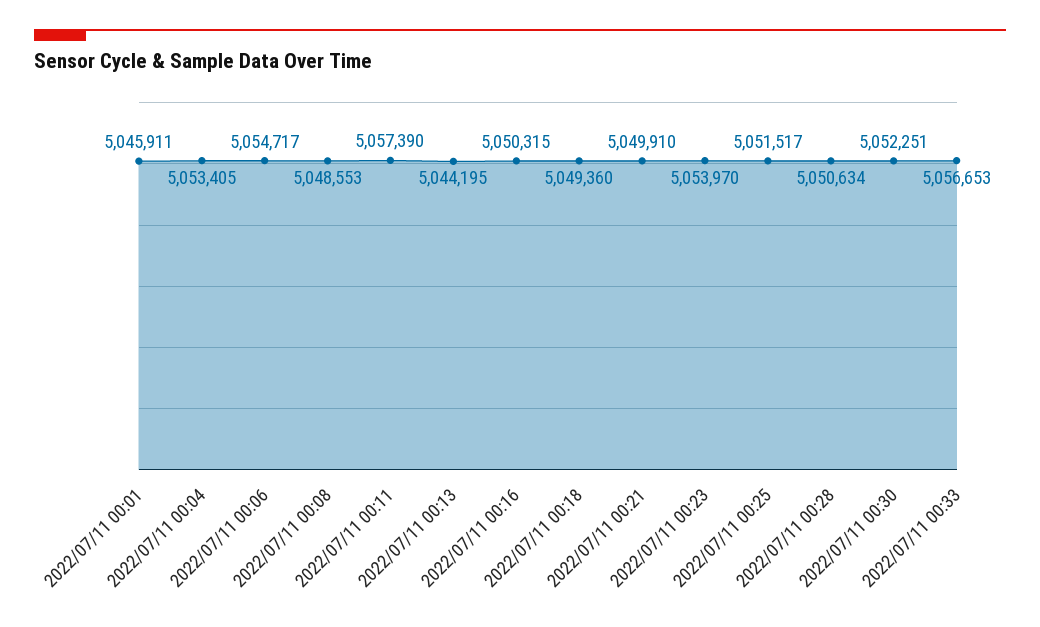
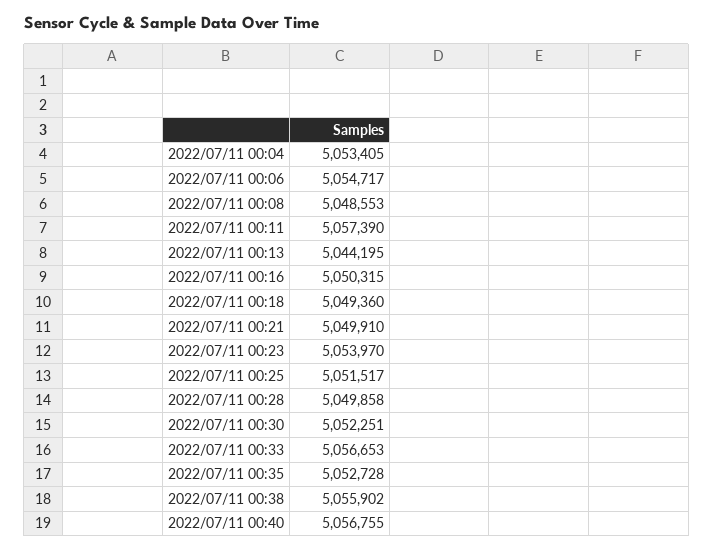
2022/07/11 00:01: 5045911 -> none
2022/07/11 00:28: 5050634 -> 5049858
2022/07/11 00:35: none -> 5052728
2022/07/11 00:38: none -> 5055902
2022/07/11 00:40: none -> 5056755

